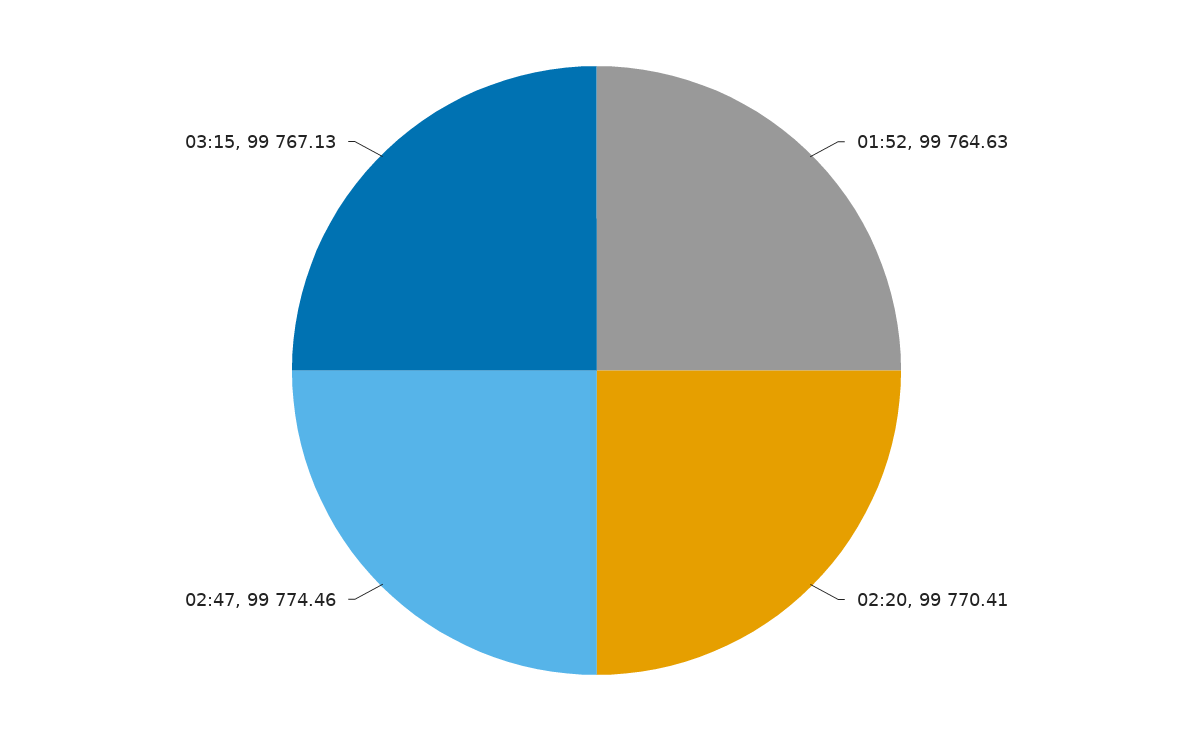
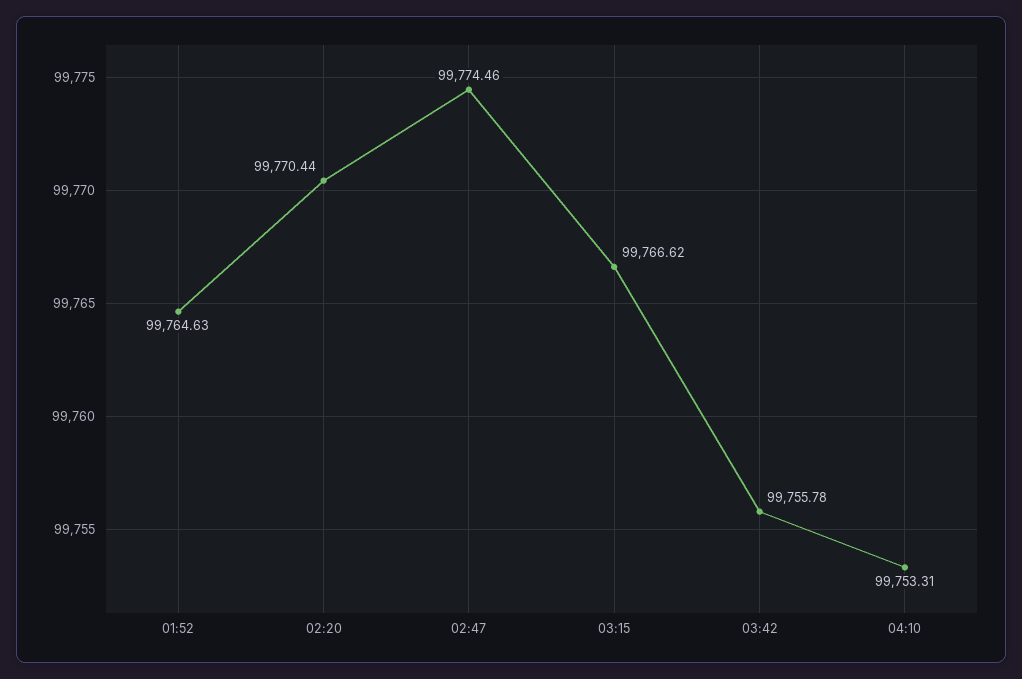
02:20: 99770.41 -> 99770.44
03:15: 99767.13 -> 99766.62
03:42: none -> 99755.78
04:10: none -> 99753.31

